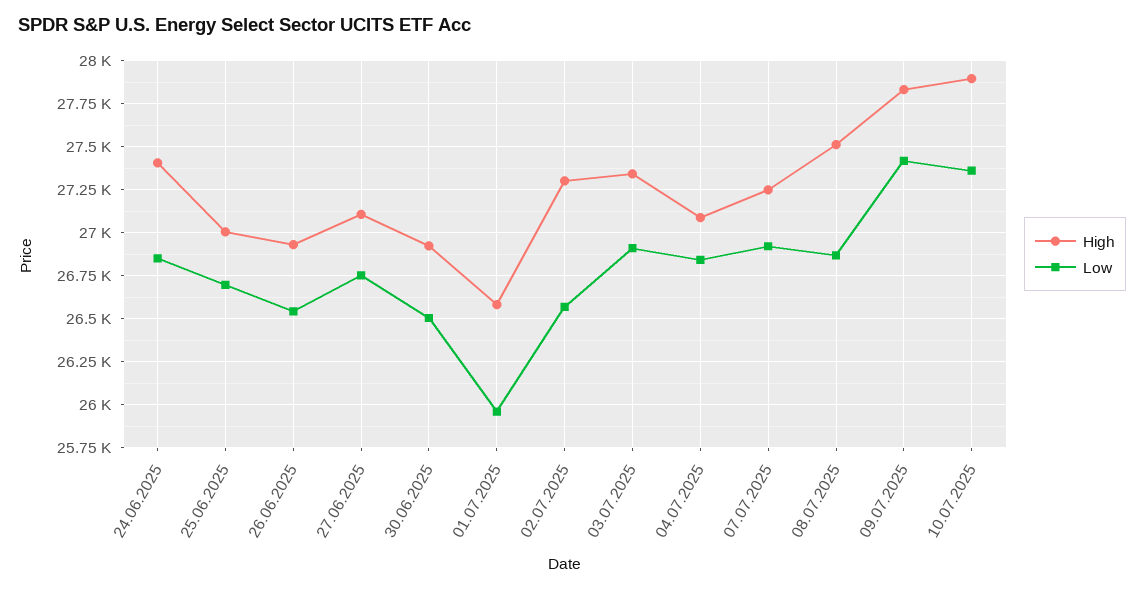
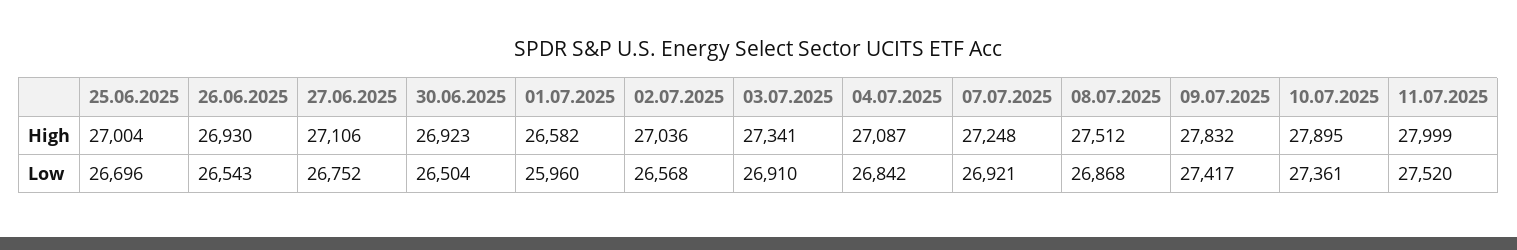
High, 24.06.2025: 27400 -> none
Low, 24.06.2025: 26850 -> none
High, 02.07.2025: 27300 -> 27036
High, 11.07.2025: none -> 27999
Low, 11.07.2025: none -> 27520

